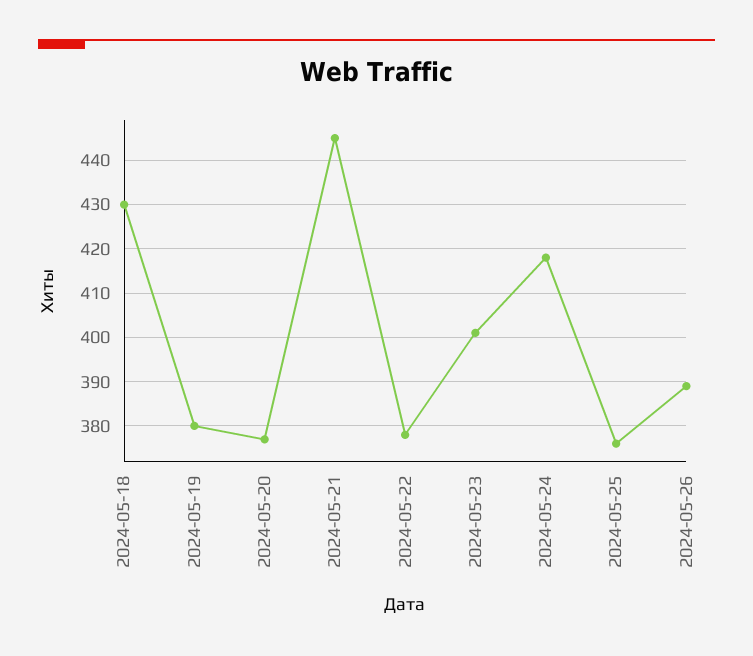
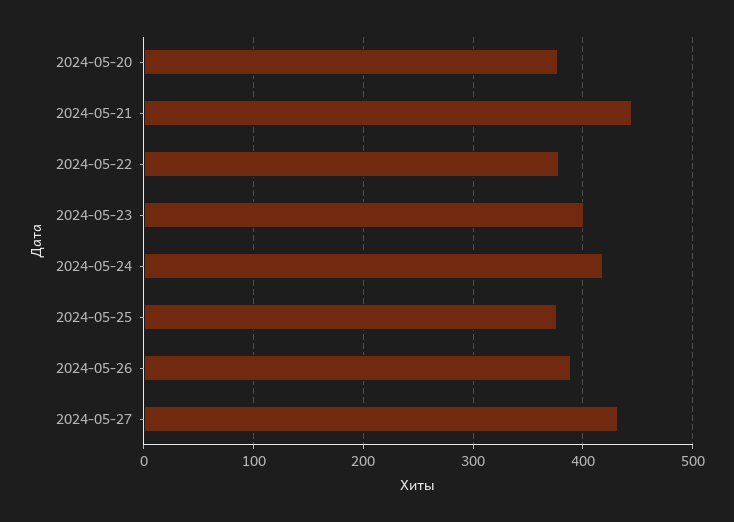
2024-05-18: 430 -> none
2024-05-19: 380 -> none
2024-05-27: none -> 430

